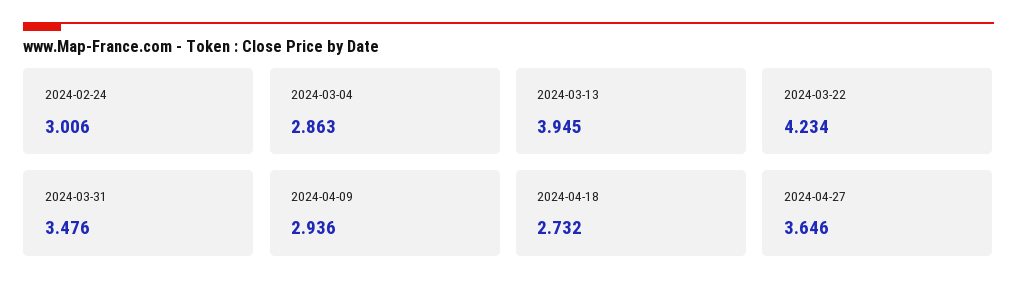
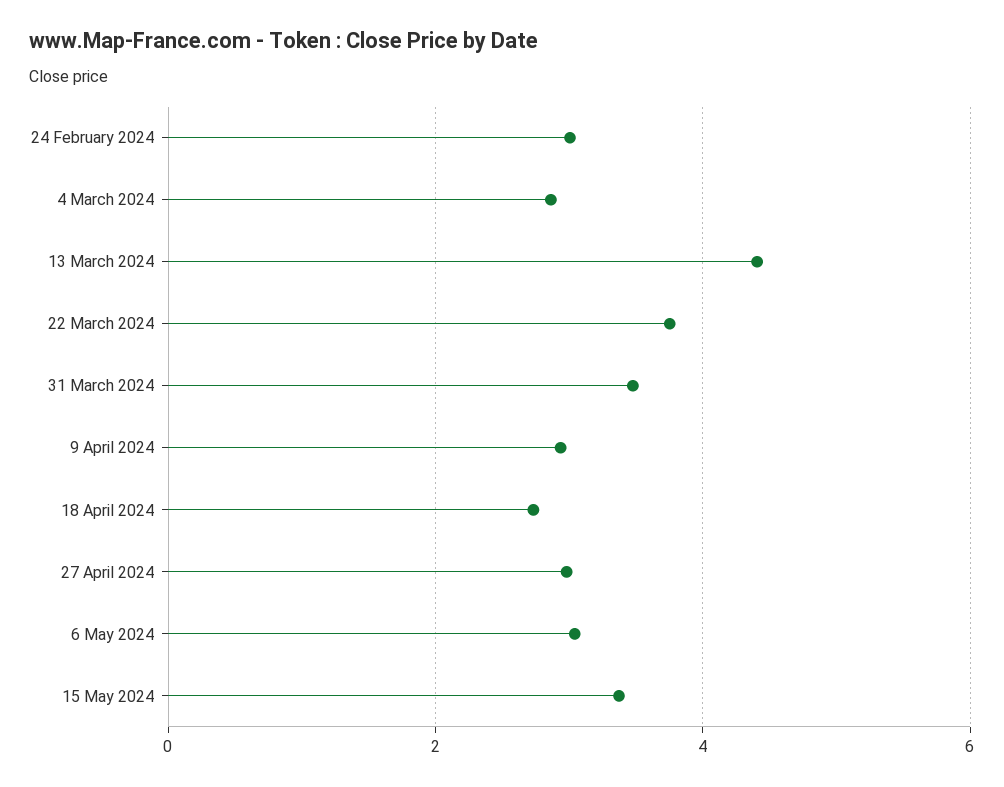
2024-03-13: 3.945 -> 4.4
2024-03-22: 4.234 -> 3.8
2024-04-27: 3.646 -> 3
6 May 2024: none -> 3
15 May 2024: none -> 3.4

